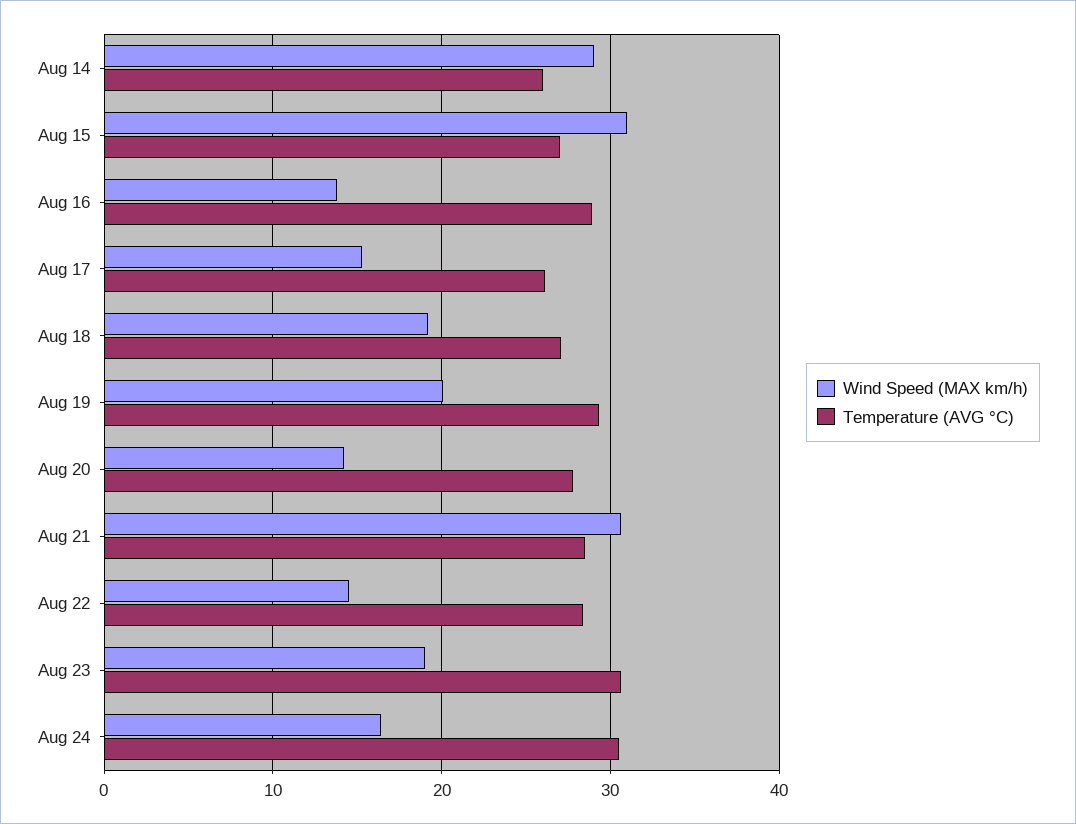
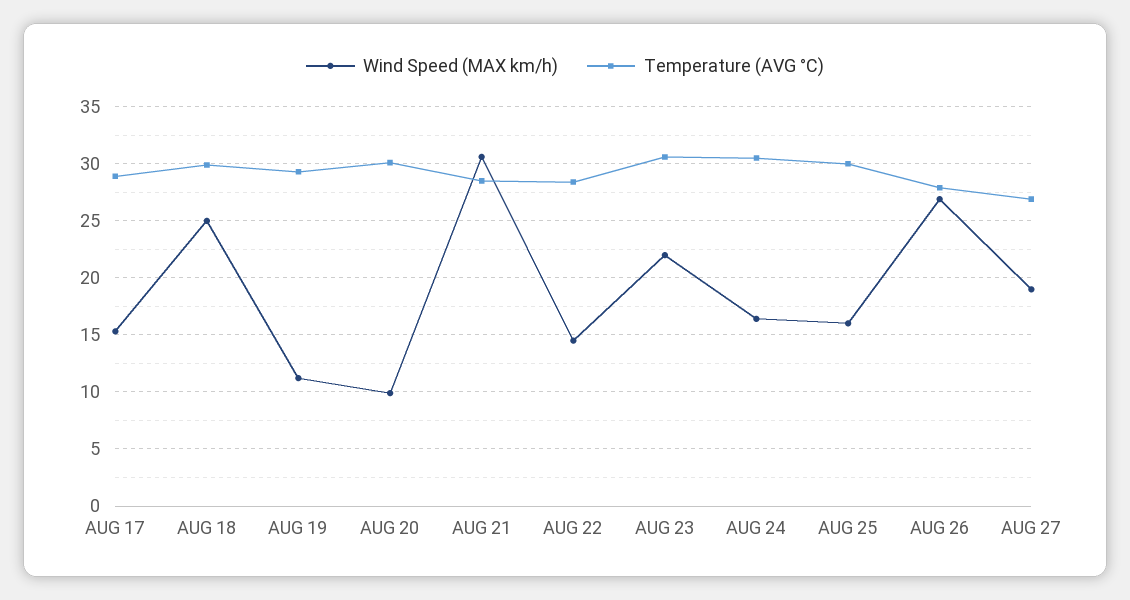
Wind Speed (MAX km/h), Aug 14: 29 -> none
Temperature (AVG °C), Aug 14: 26 -> none
Wind Speed (MAX km/h), Aug 15: 31 -> none
Temperature (AVG °C), Aug 15: 27 -> none
Wind Speed (MAX km/h), Aug 16: 14 -> none
Temperature (AVG °C), Aug 16: 29 -> none
Temperature (AVG °C), Aug 17: 26 -> 29
Wind Speed (MAX km/h), Aug 18: 19 -> 25
Temperature (AVG °C), Aug 18: 27 -> 30
Wind Speed (MAX km/h), Aug 19: 20 -> 11
Wind Speed (MAX km/h), Aug 20: 14 -> 10
Temperature (AVG °C), Aug 20: 28 -> 30
Wind Speed (MAX km/h), Aug 23: 19 -> 22
Wind Speed (MAX km/h), AUG 25: none -> 16
Temperature (AVG °C), AUG 25: none -> 30
Wind Speed (MAX km/h), AUG 26: none -> 27
Temperature (AVG °C), AUG 26: none -> 28
Wind Speed (MAX km/h), AUG 27: none -> 19
Temperature (AVG °C), AUG 27: none -> 27

